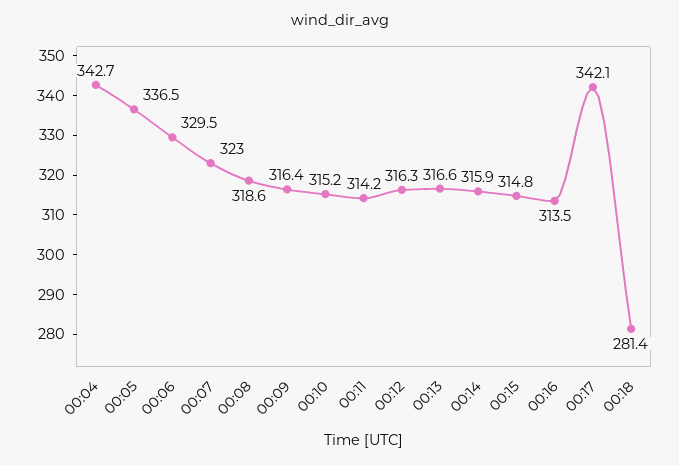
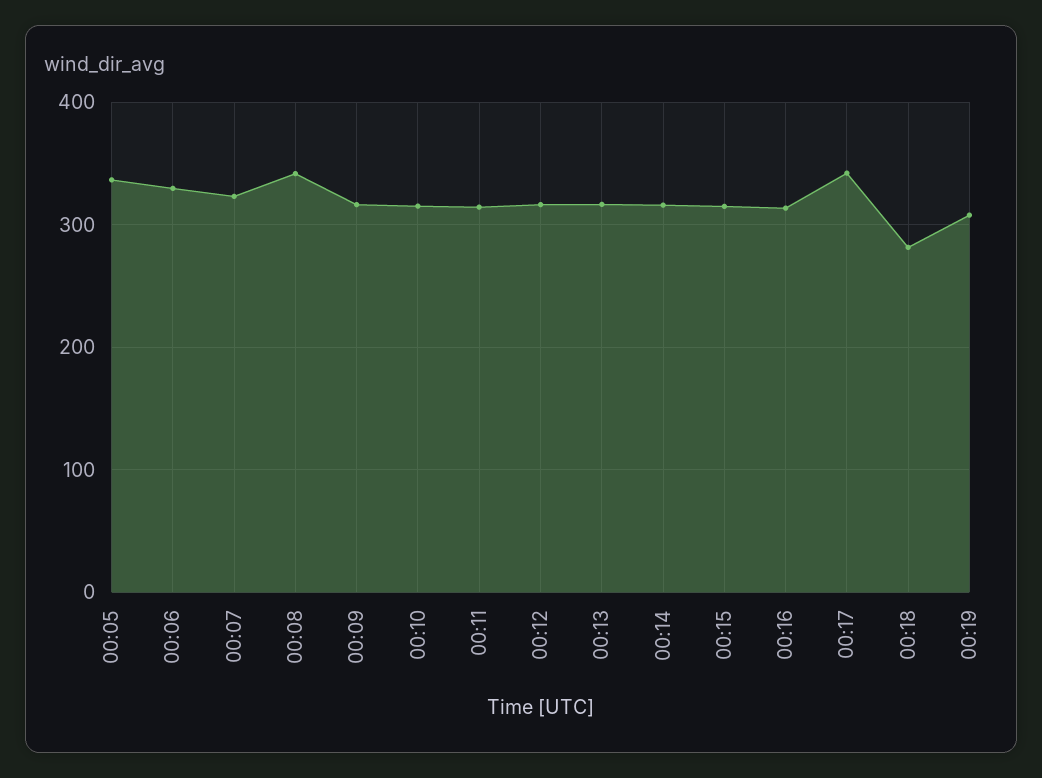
00:04: 342.7 -> none
00:08: 318.6 -> 340
00:19: none -> 310

